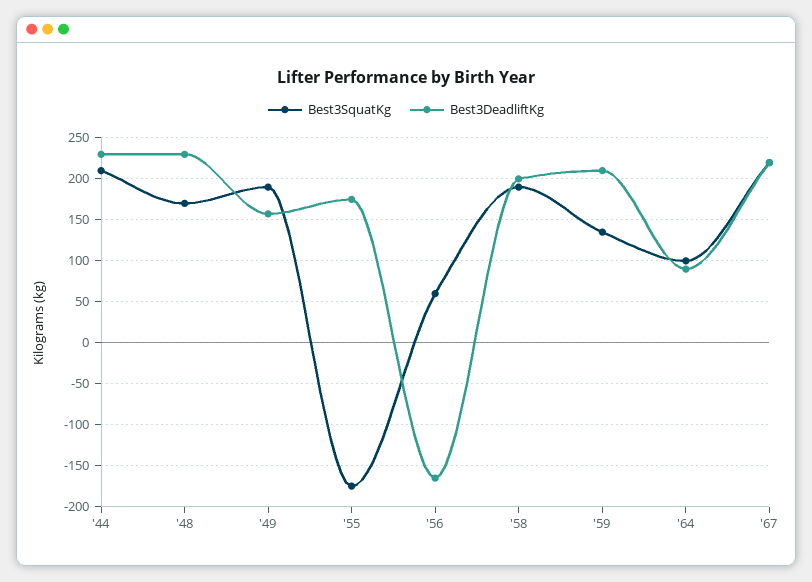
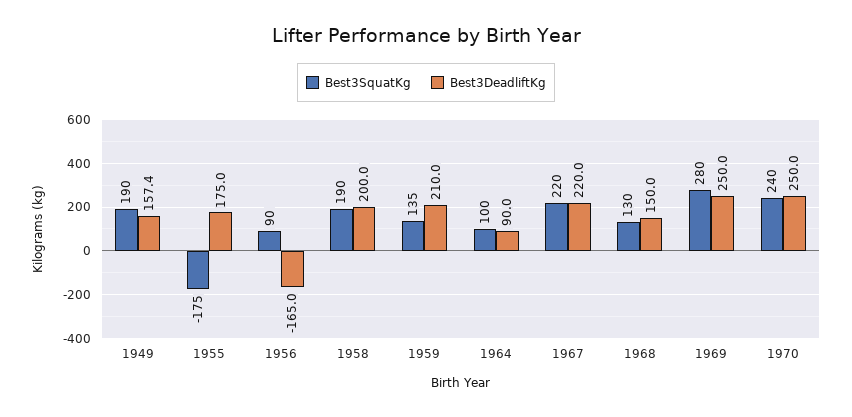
Best3SquatKg, '44: 210 -> none
Best3DeadliftKg, '44: 230 -> none
Best3SquatKg, '48: 170 -> none
Best3DeadliftKg, '48: 230 -> none
Best3SquatKg, '56: 60 -> 90
Best3SquatKg, 1968: none -> 130
Best3DeadliftKg, 1968: none -> 150
Best3SquatKg, 1969: none -> 280
Best3DeadliftKg, 1969: none -> 250
Best3SquatKg, 1970: none -> 240
Best3DeadliftKg, 1970: none -> 250

